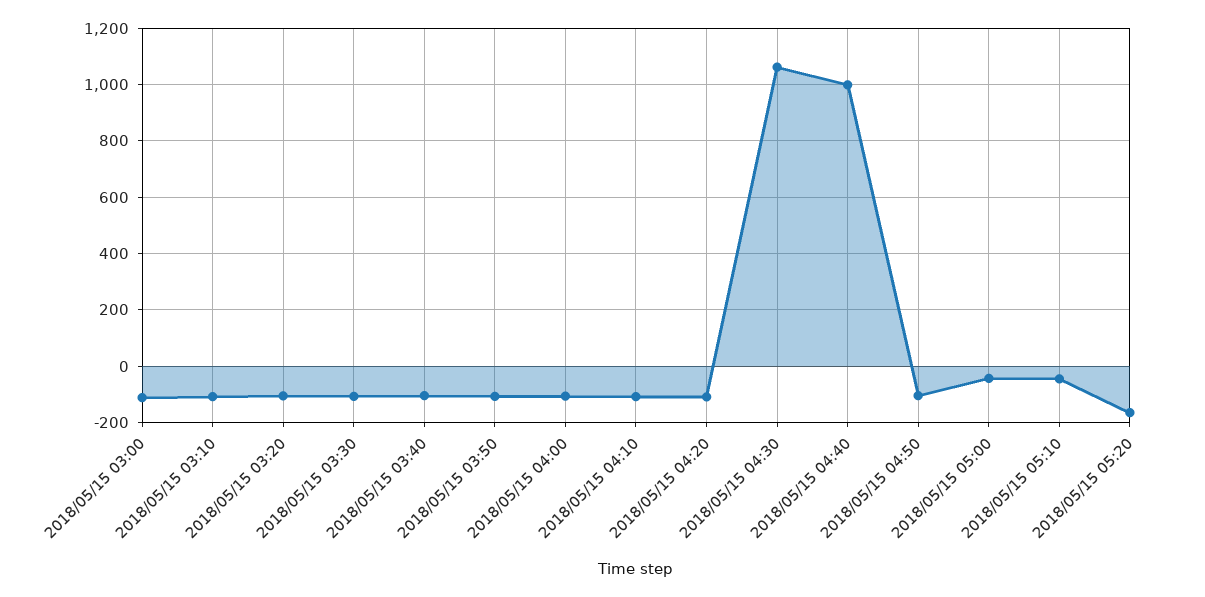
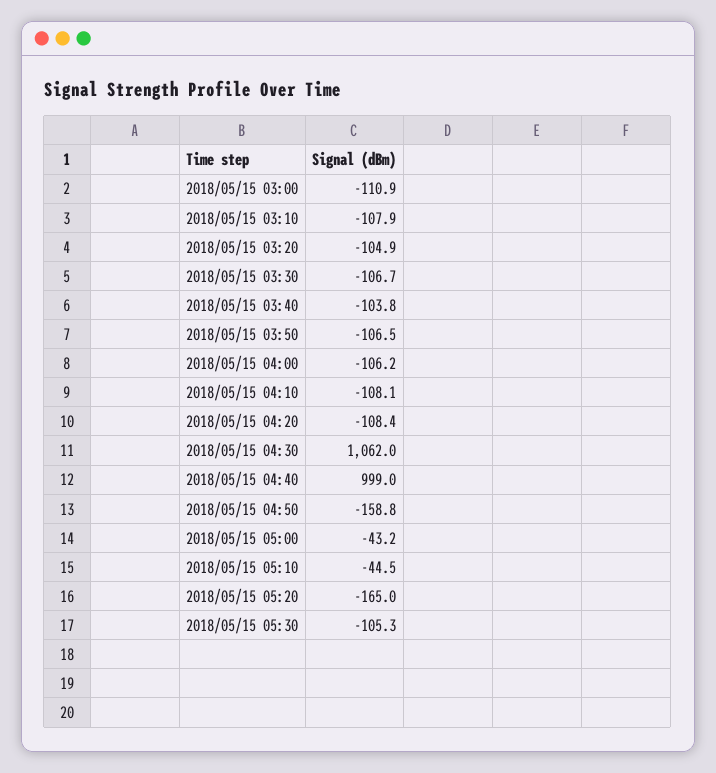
2018/05/15 04:50: -100 -> -158.8
2018/05/15 05:30: none -> -105.3

